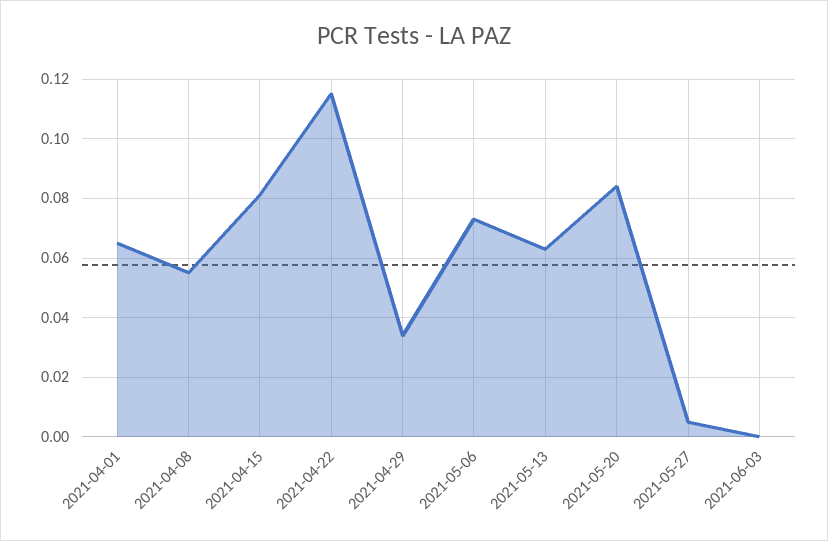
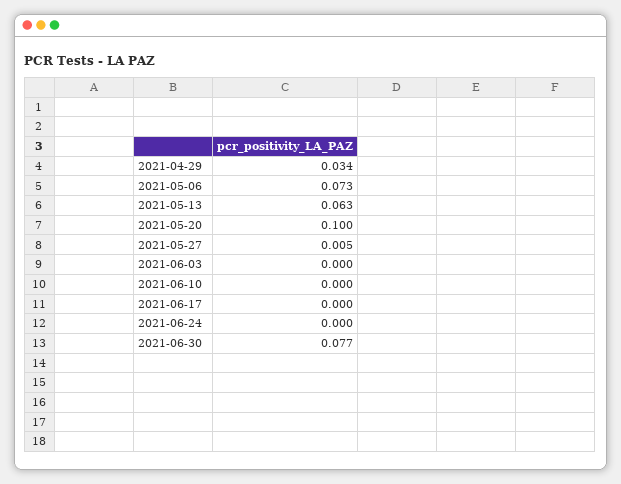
2021-04-01: 0.065 -> none
2021-04-08: 0.055 -> none
2021-04-15: 0.08 -> none
2021-04-22: 0.115 -> none
2021-05-20: 0.085 -> 0.1
2021-06-10: none -> 0
2021-06-17: none -> 0
2021-06-24: none -> 0
2021-06-30: none -> 0.077

